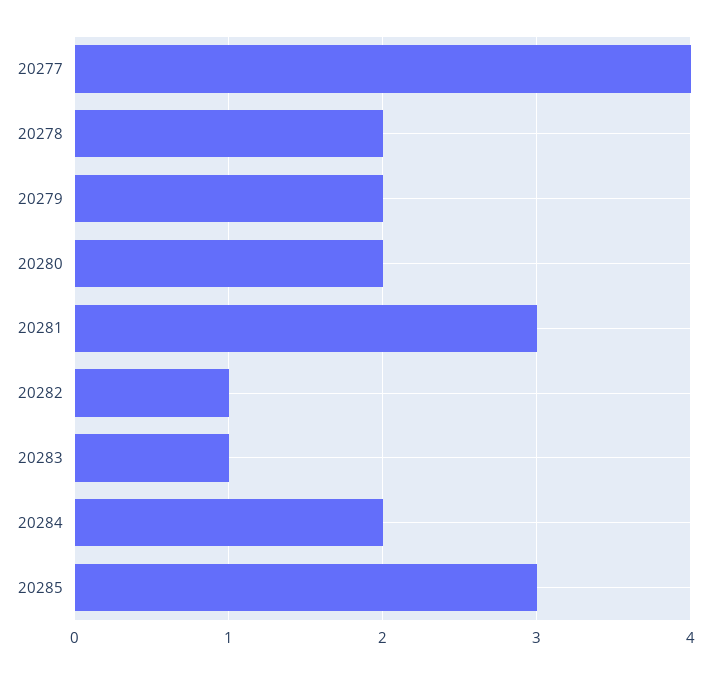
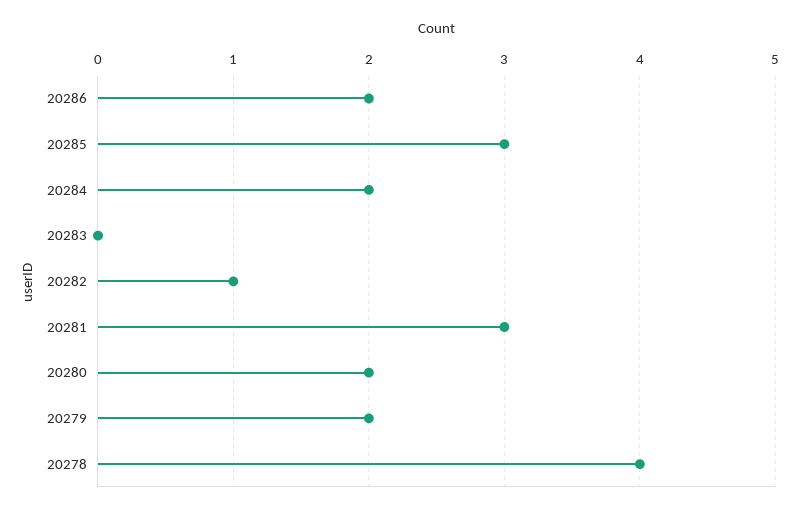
20277: 4 -> none
20278: 2 -> 4
20283: 1 -> 0
20286: none -> 2

